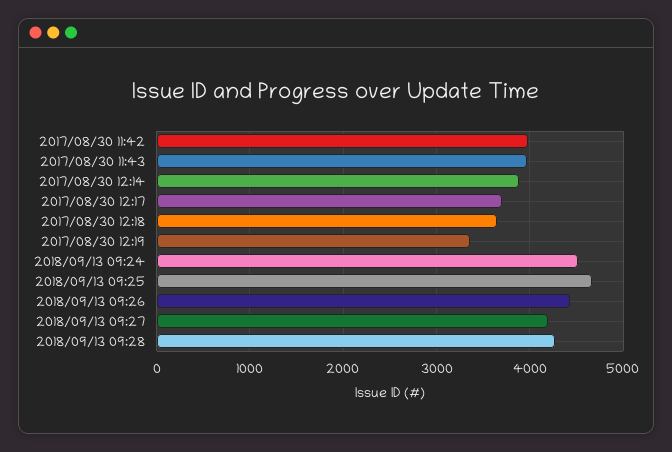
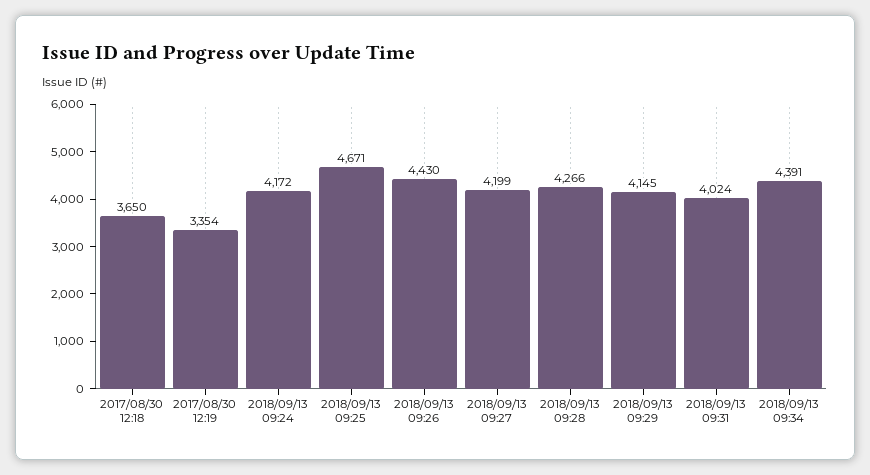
2017/08/30 11:42: 4000 -> none
2017/08/30 11:43: 4000 -> none
2017/08/30 12:14: 3900 -> none
2017/08/30 12:17: 3700 -> none
2018/09/13 09:24: 4500 -> 4172
2018/09/13 09:29: none -> 4145
2018/09/13 09:31: none -> 4024
2018/09/13 09:34: none -> 4391

